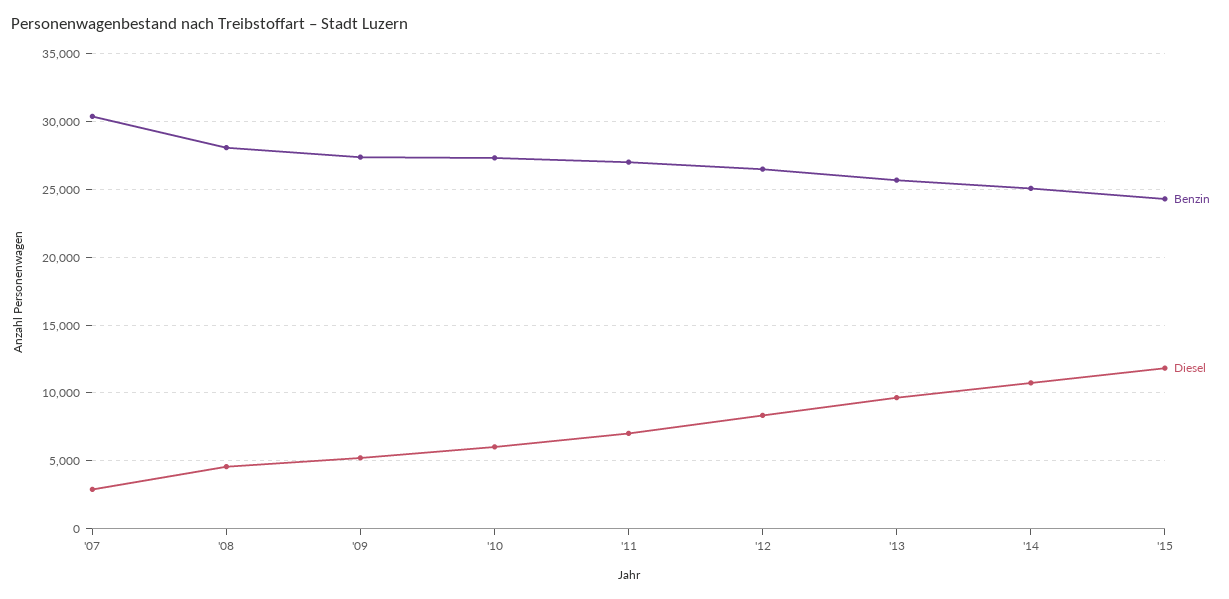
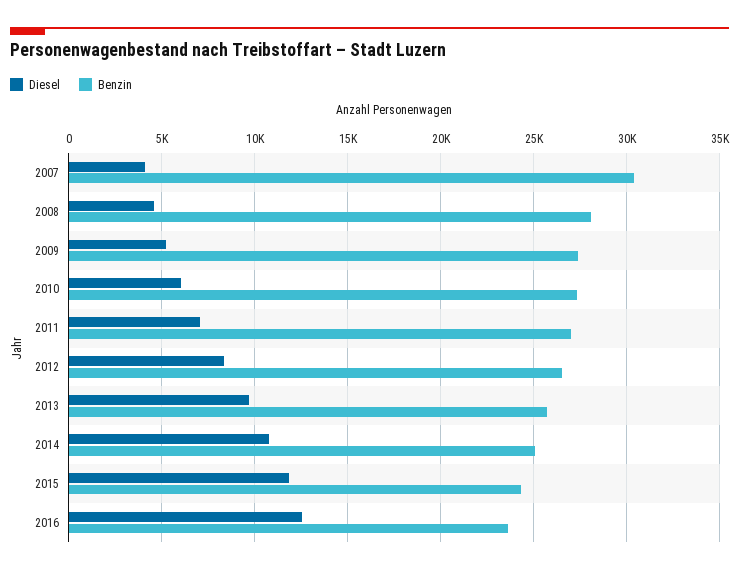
Diesel, '07: 3000 -> 4000
Diesel, 2016: none -> 12500
Benzin, 2016: none -> 23500

